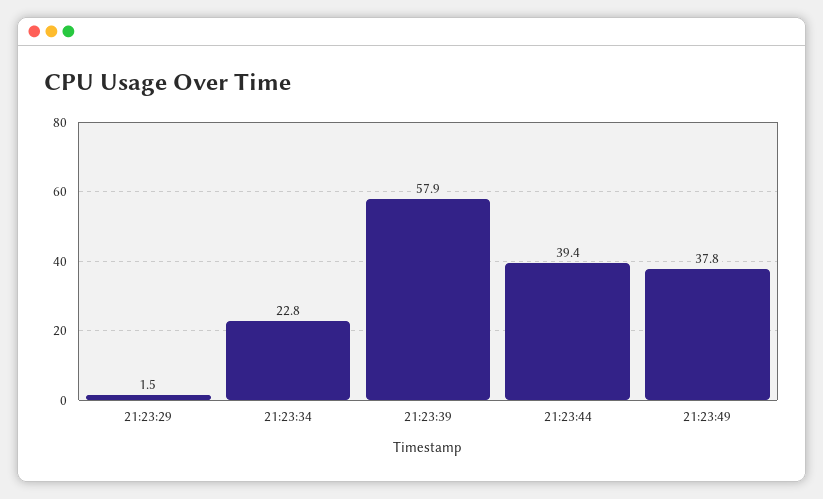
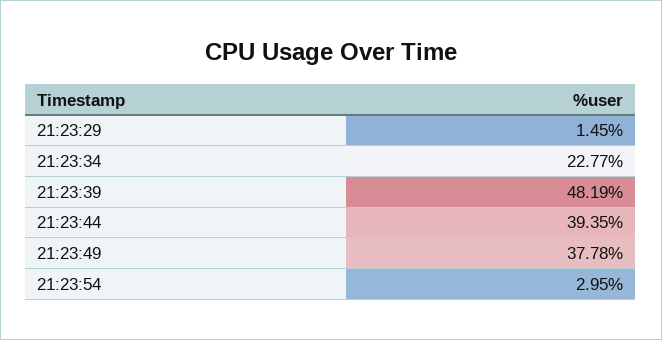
21:23:39: 57.9 -> 48.19
21:23:54: none -> 2.95

